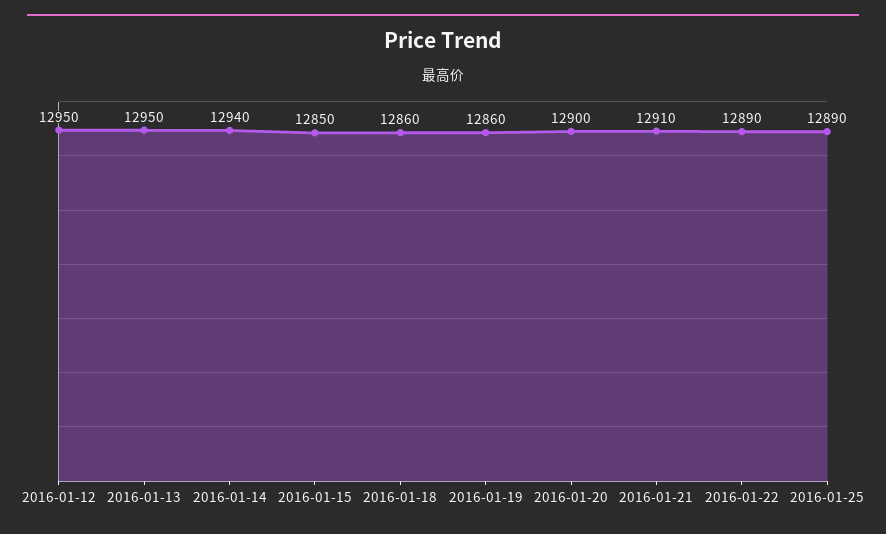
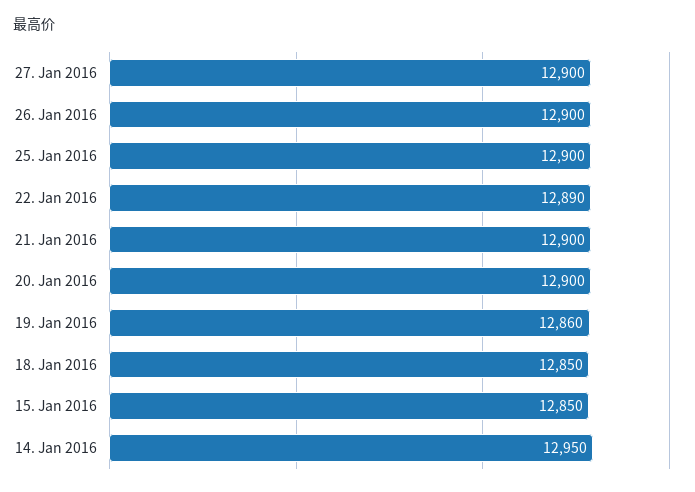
2016-01-12: 12950 -> none
2016-01-13: 12950 -> none
2016-01-14: 12940 -> 12950
2016-01-18: 12860 -> 12850
2016-01-21: 12910 -> 12900
2016-01-25: 12890 -> 12900
27. Jan 2016: none -> 12900
26. Jan 2016: none -> 12900

